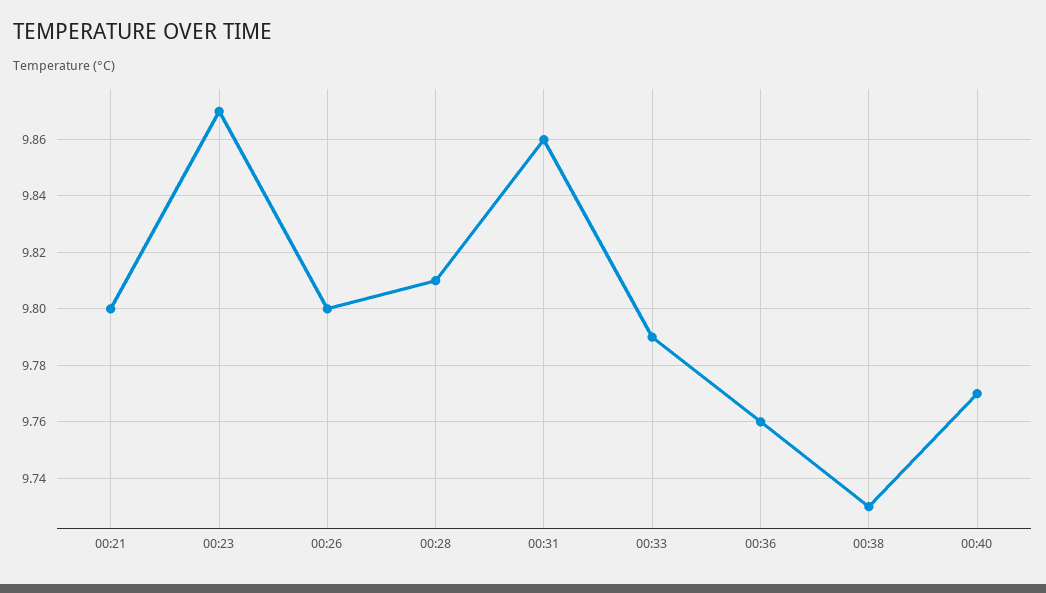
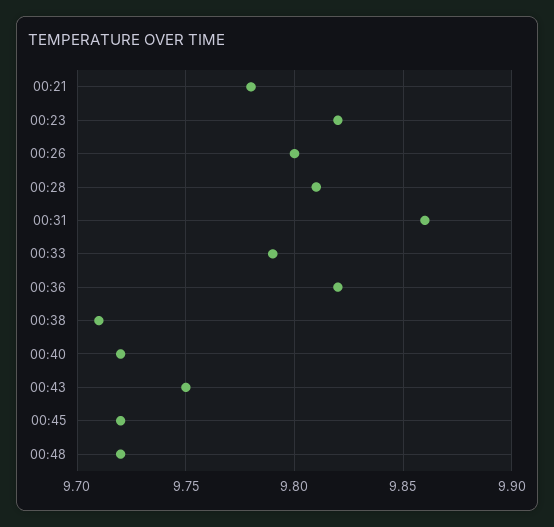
00:21: 9.8 -> 9.78
00:23: 9.87 -> 9.82
00:36: 9.76 -> 9.82
00:38: 9.73 -> 9.71
00:40: 9.77 -> 9.72
00:43: none -> 9.75
00:45: none -> 9.72
00:48: none -> 9.72

